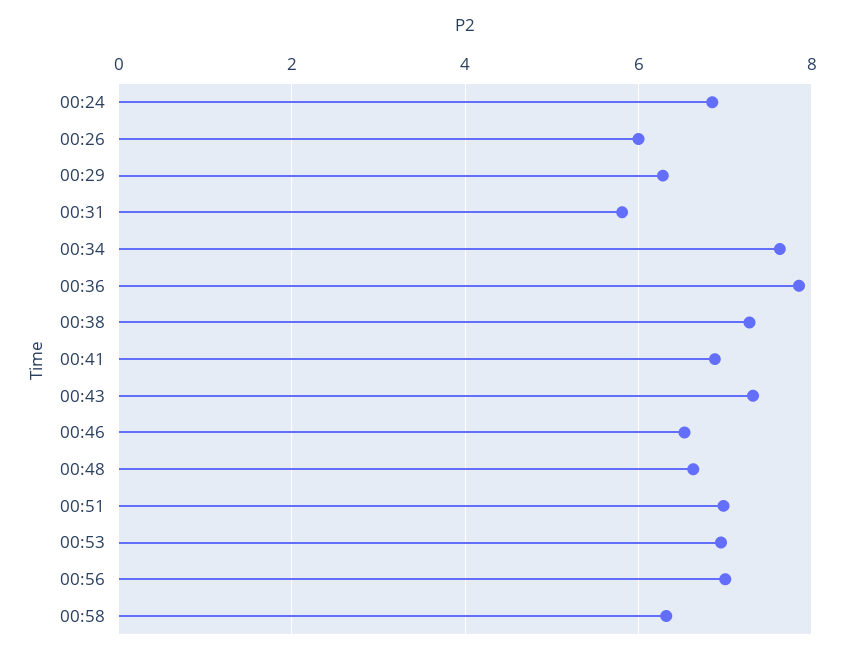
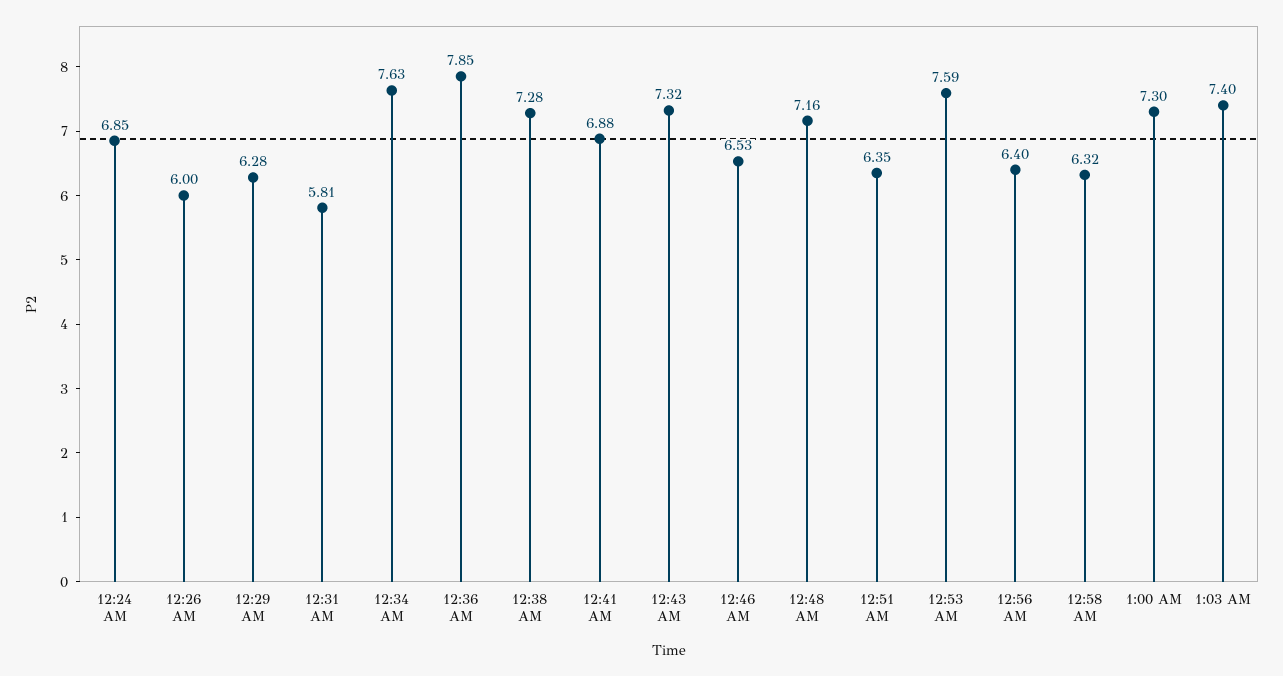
00:48: 6.6 -> 7.16
00:51: 7 -> 6.35
00:53: 7 -> 7.59
00:56: 7 -> 6.4
1:00 AM: none -> 7.3
1:03 AM: none -> 7.4

